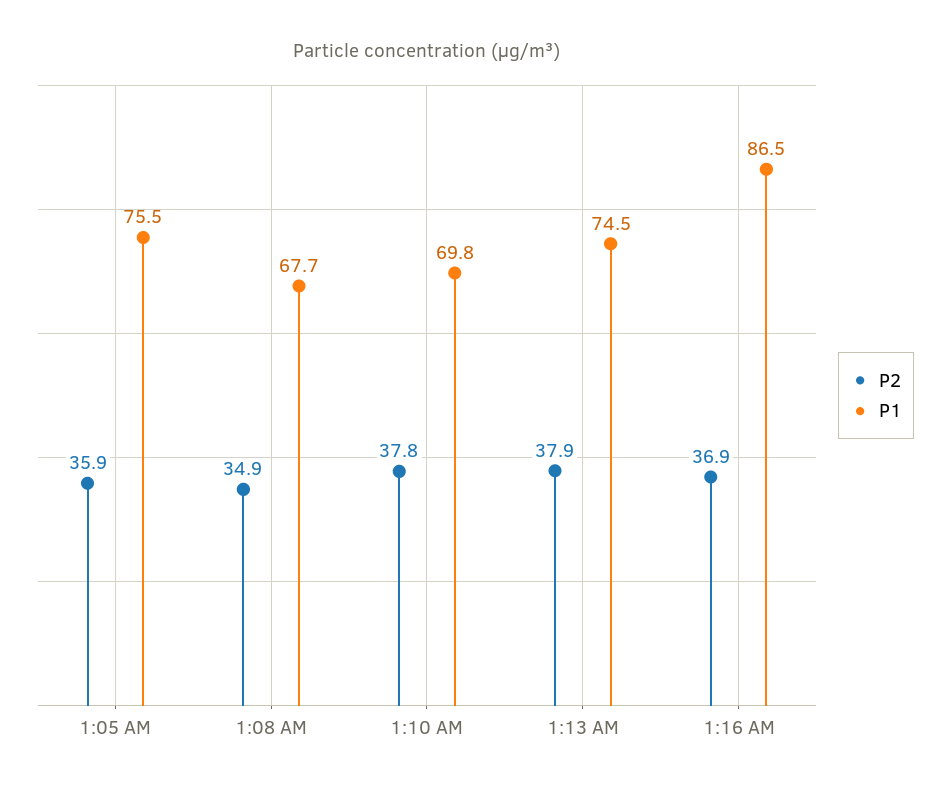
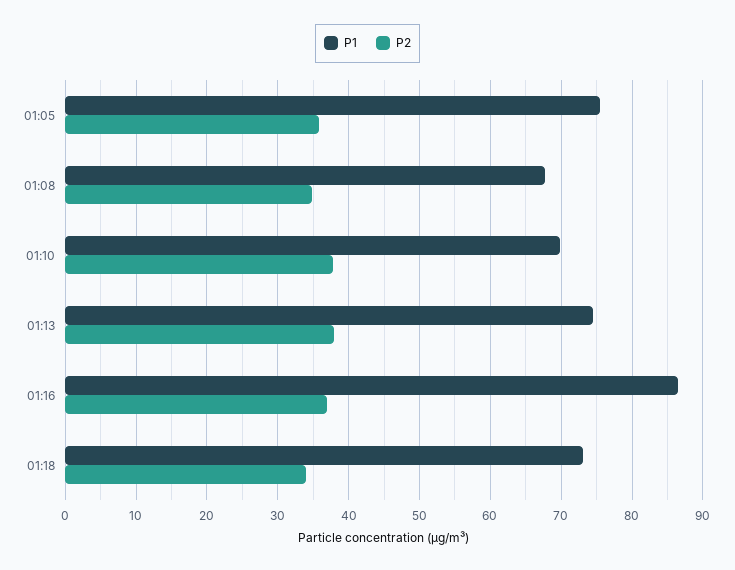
P1, 01:18: none -> 73
P2, 01:18: none -> 34

